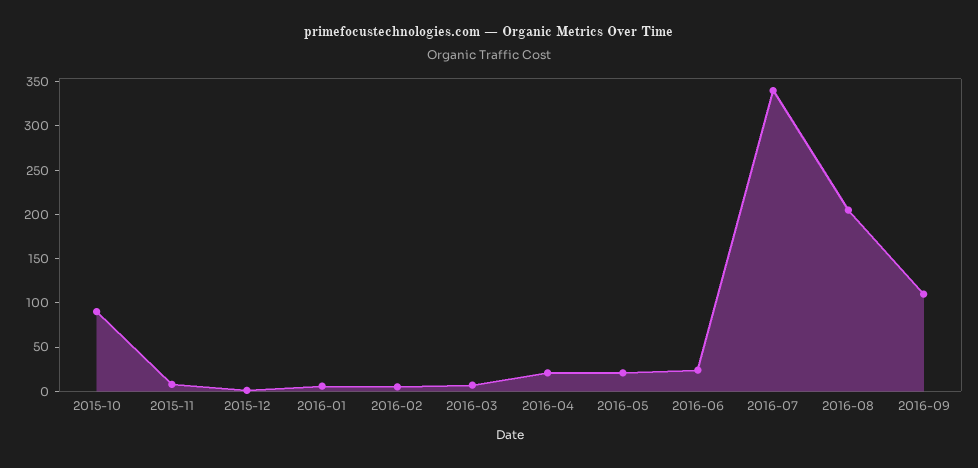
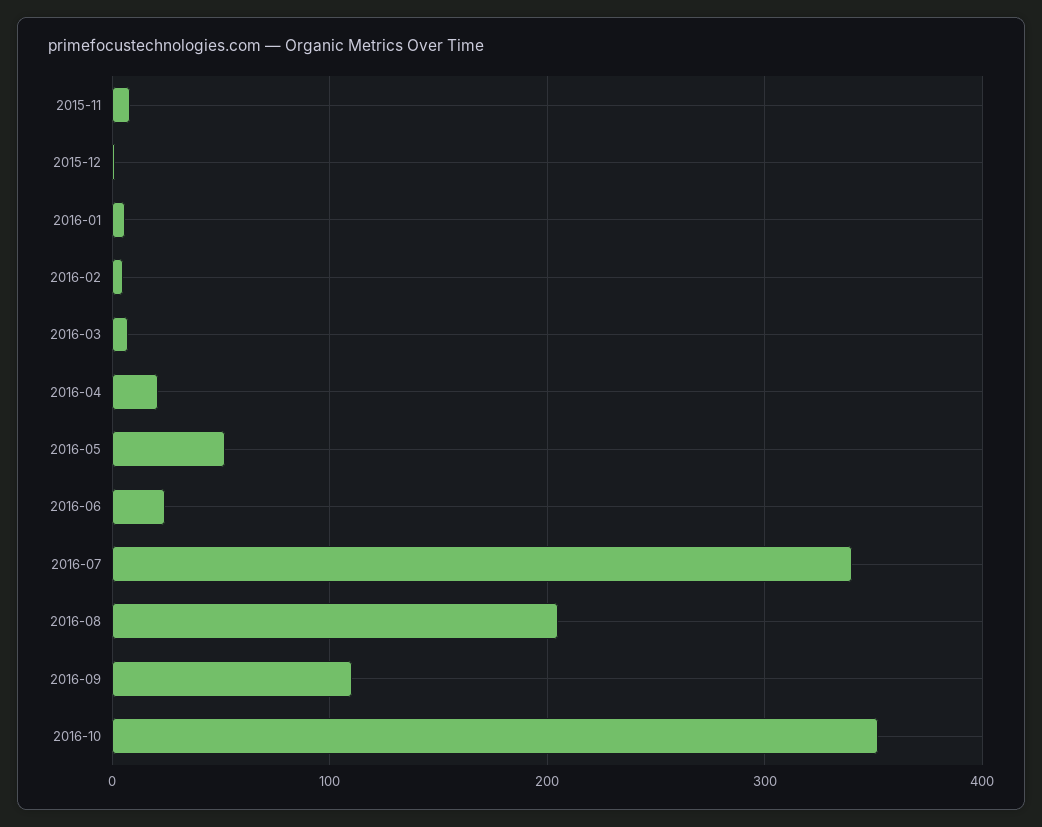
2015-10: 90 -> none
2016-05: 20 -> 50
2016-10: none -> 350

